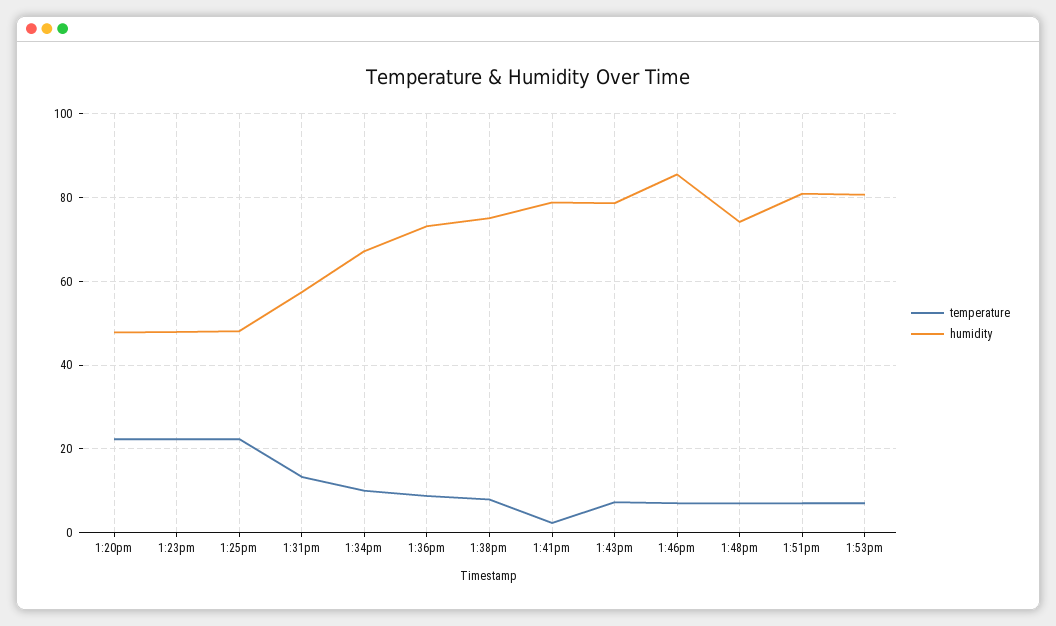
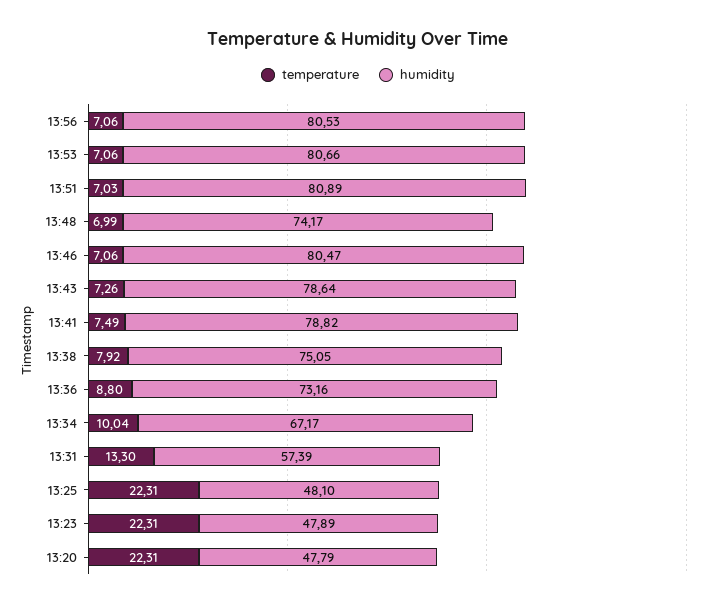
temperature, 1:41pm: 2 -> 7.49
humidity, 1:46pm: 86 -> 80.47
temperature, 13:56: none -> 7.06
humidity, 13:56: none -> 80.53

